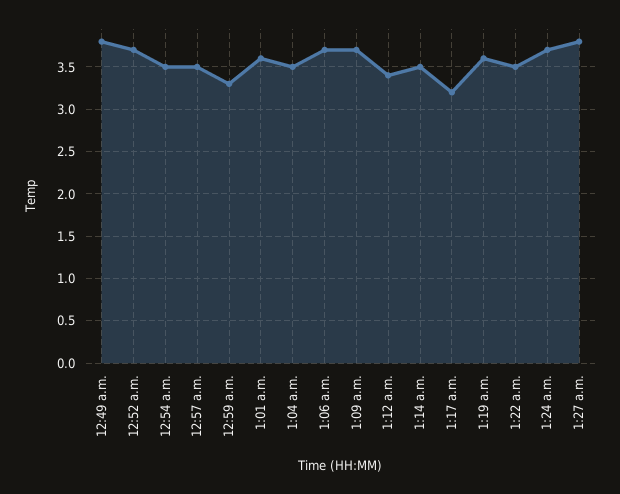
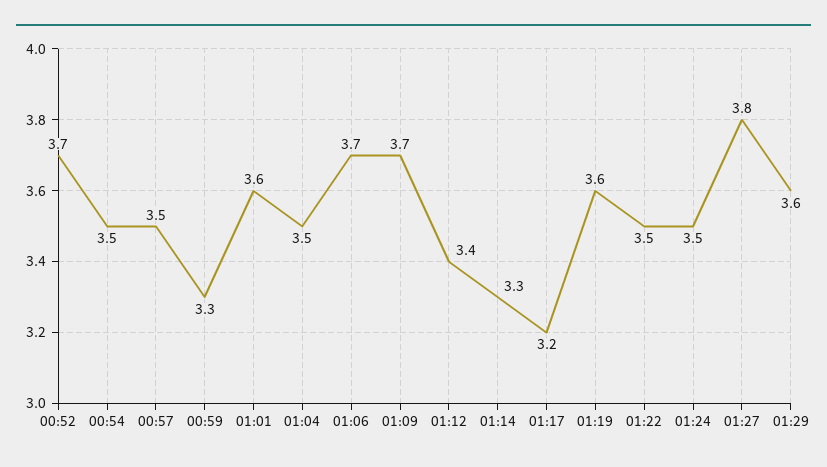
12:49 a.m.: 3.8 -> none
1:14 a.m.: 3.5 -> 3.3
1:24 a.m.: 3.7 -> 3.5
01:29: none -> 3.6

